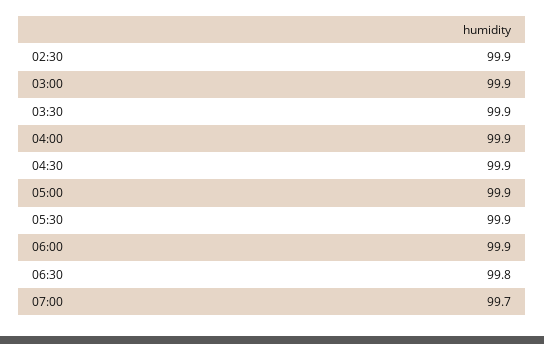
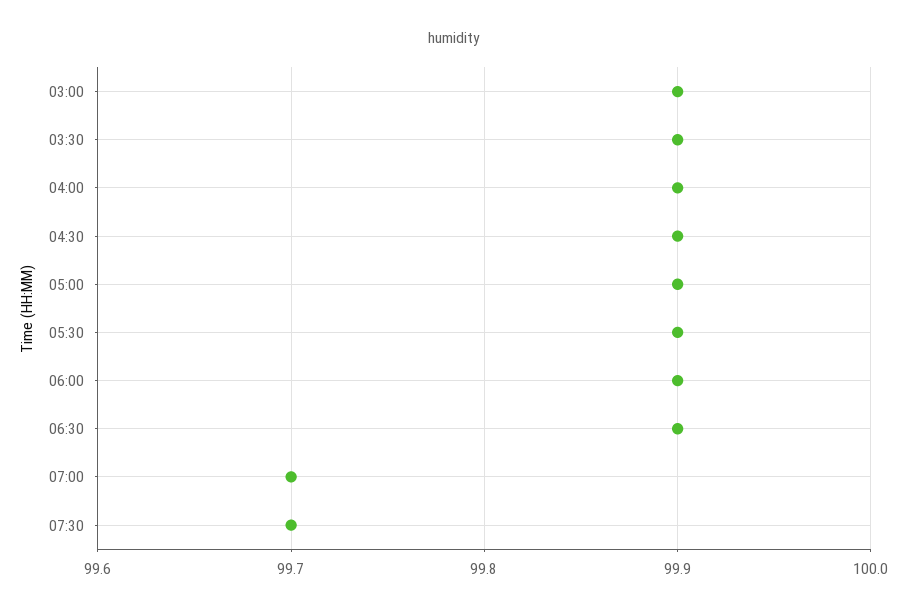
02:30: 99.9 -> none
06:30: 99.8 -> 99.9
07:30: none -> 99.7

